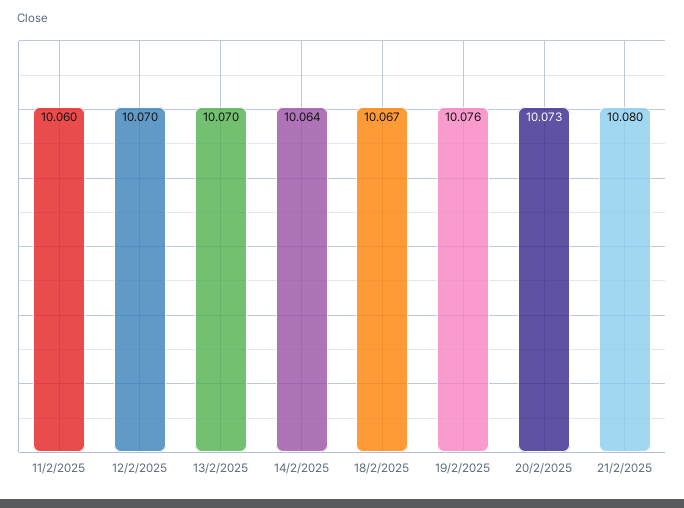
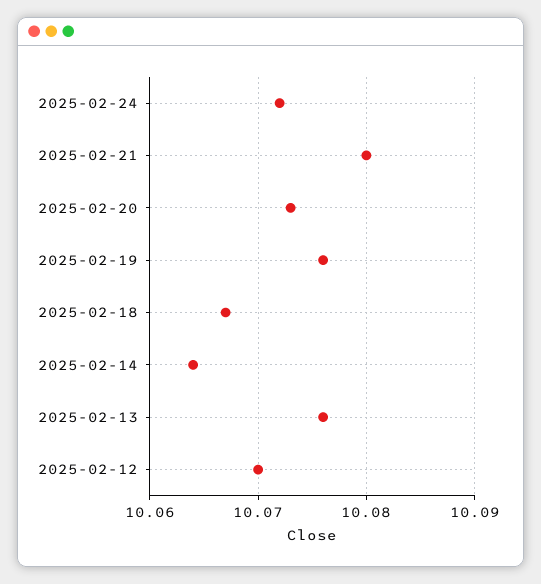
11/2/2025: 10.06 -> none
13/2/2025: 10.07 -> 10.076
2025-02-24: none -> 10.072

